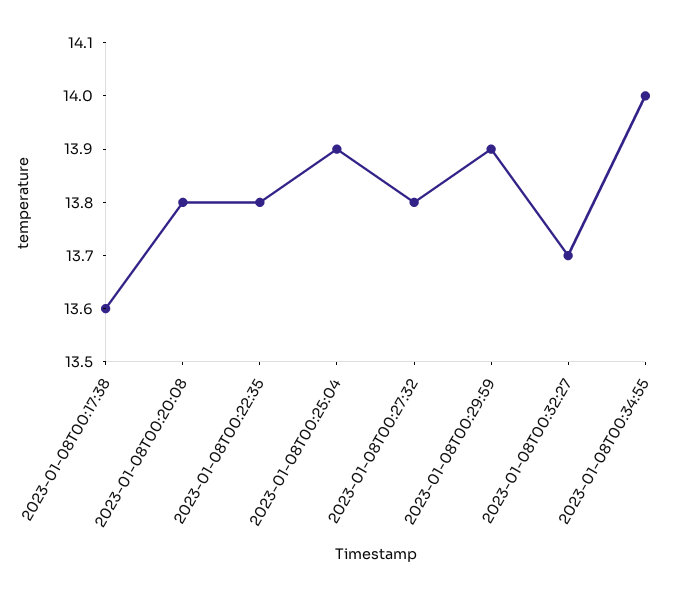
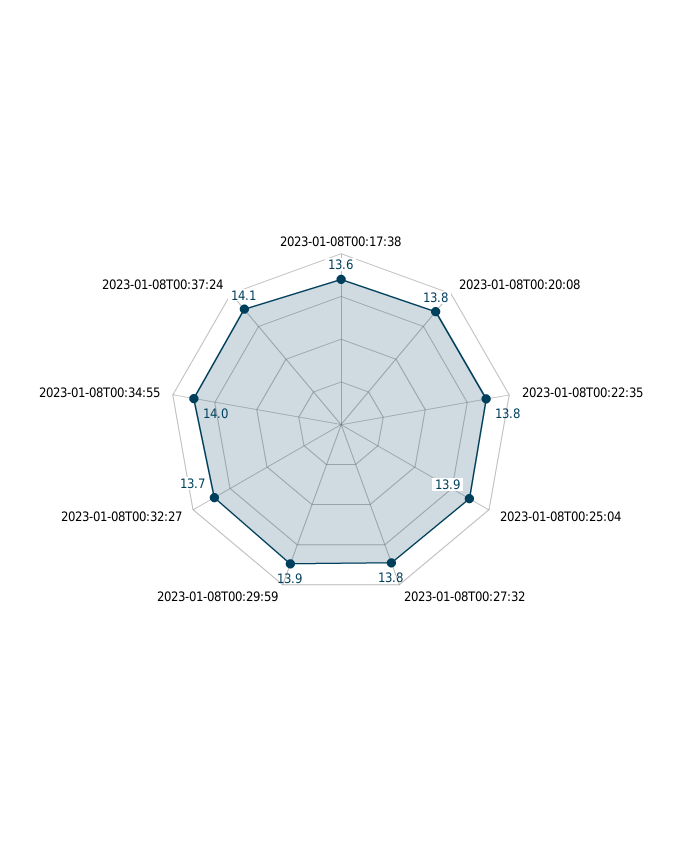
2023-01-08T00:37:24: none -> 14.1

